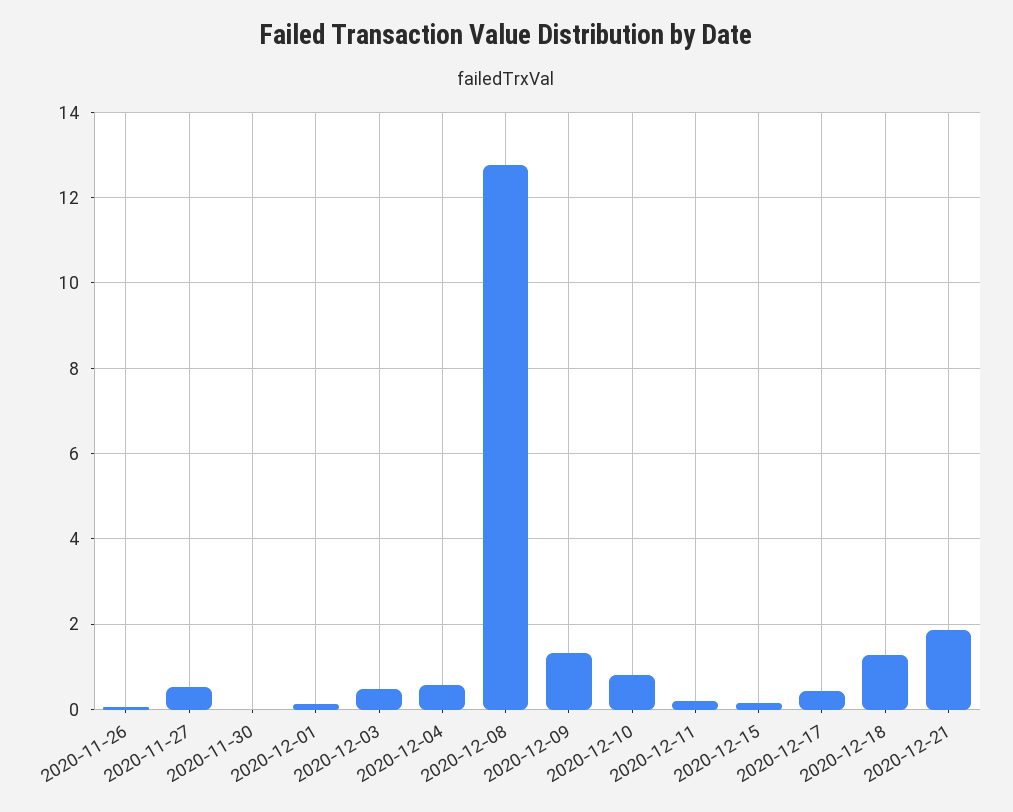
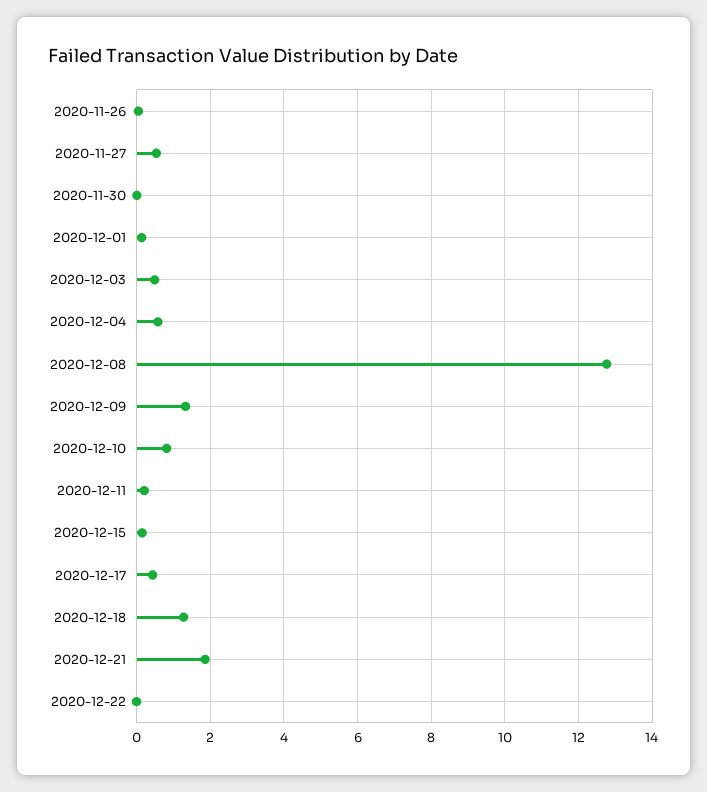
2020-12-22: none -> 0

